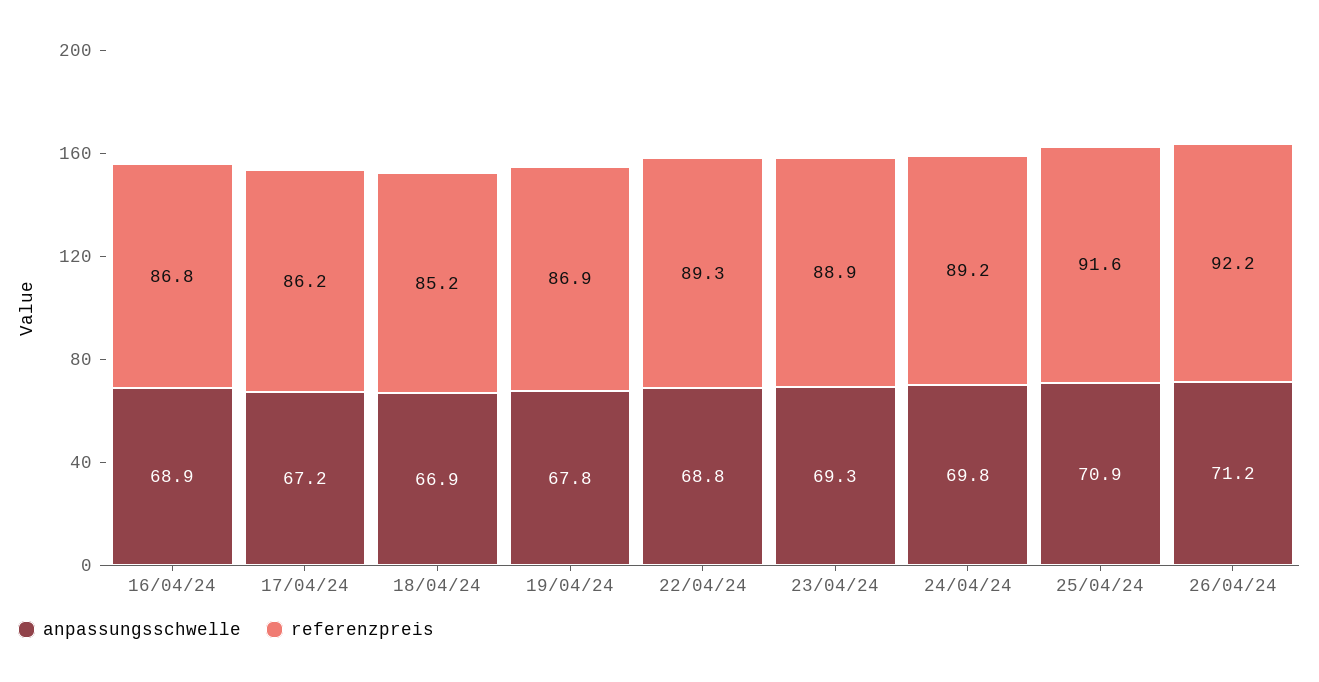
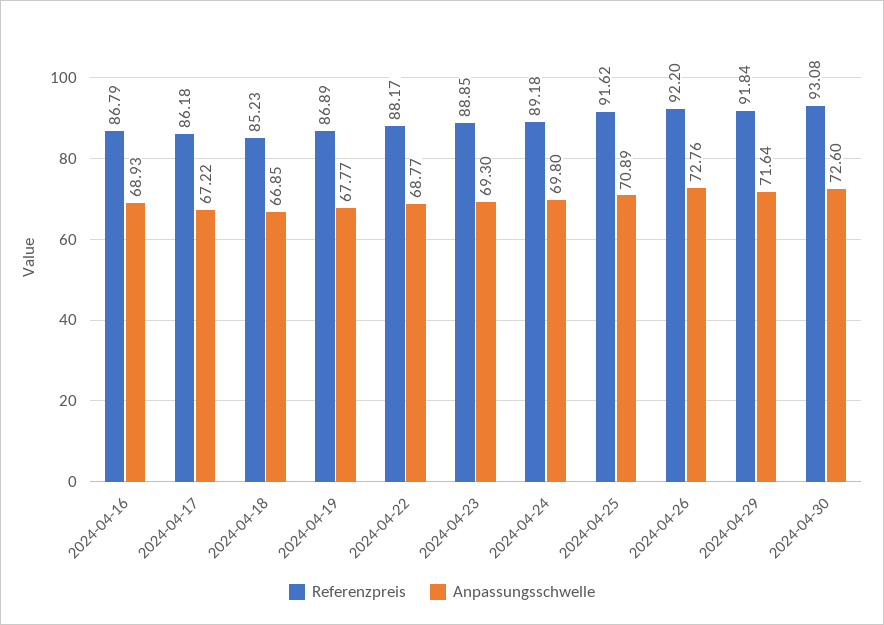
referenzpreis, 22/04/24: 89.3 -> 88.17
anpassungsschwelle, 26/04/24: 71.2 -> 72.76
referenzpreis, 2024-04-29: none -> 91.84
anpassungsschwelle, 2024-04-29: none -> 71.64
referenzpreis, 2024-04-30: none -> 93.08
anpassungsschwelle, 2024-04-30: none -> 72.6

